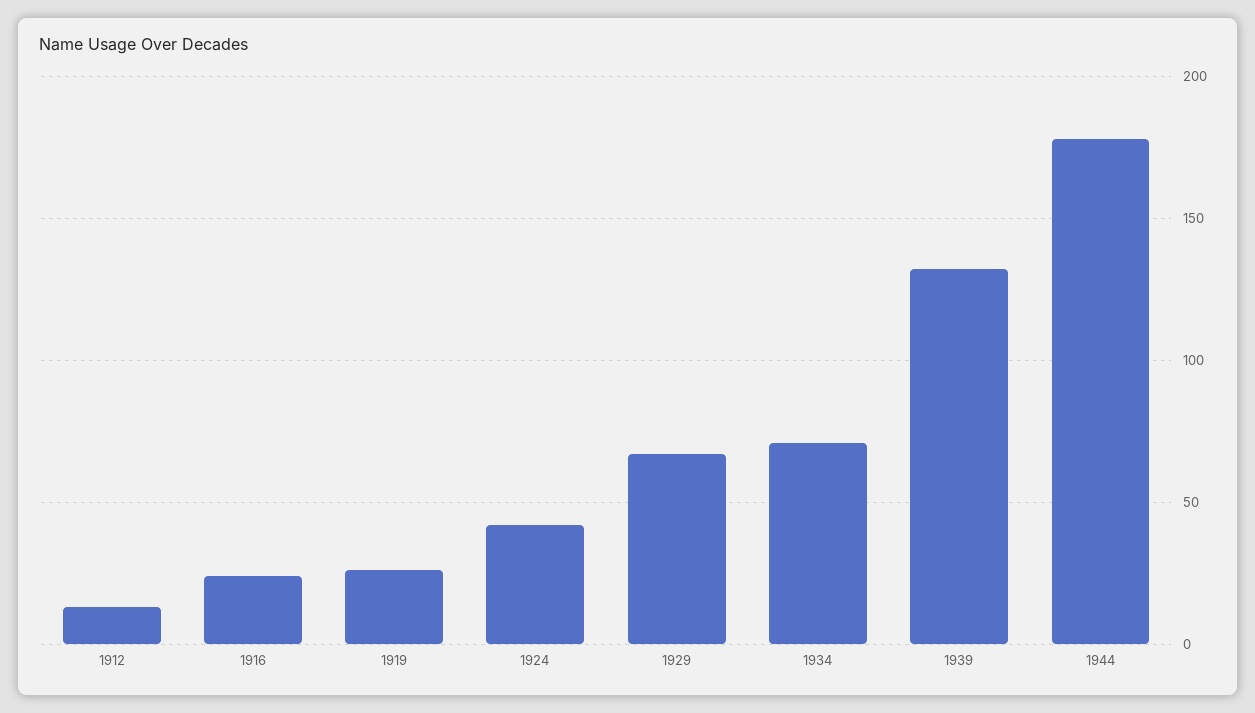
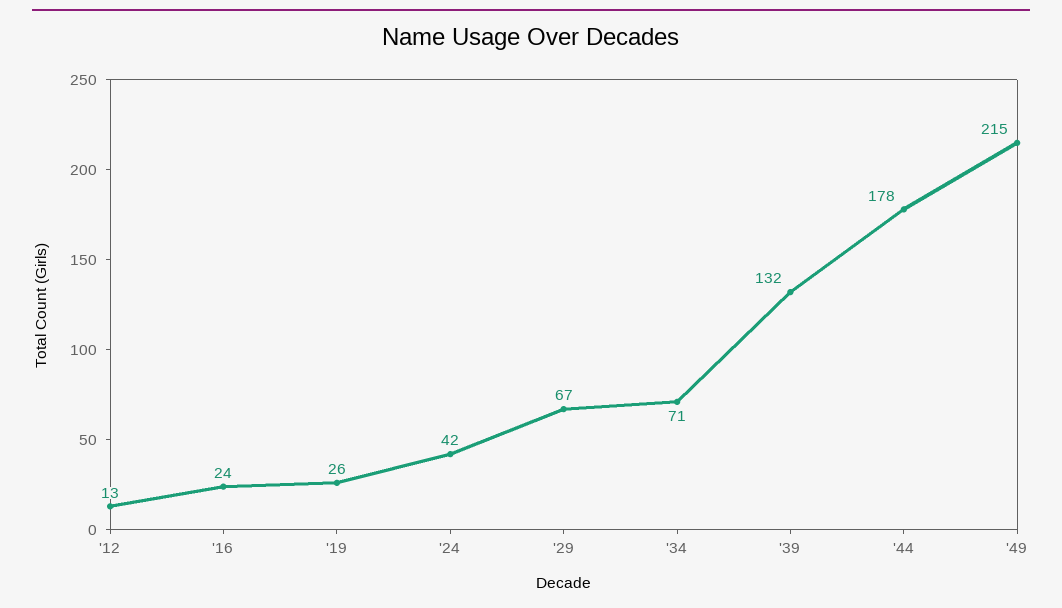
'49: none -> 215

